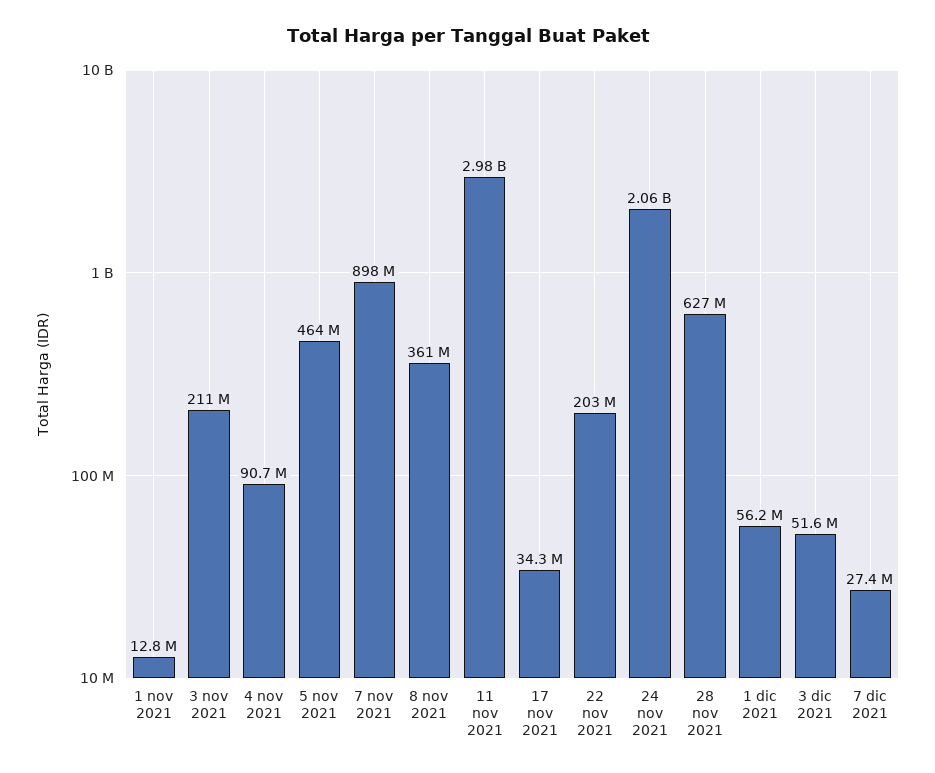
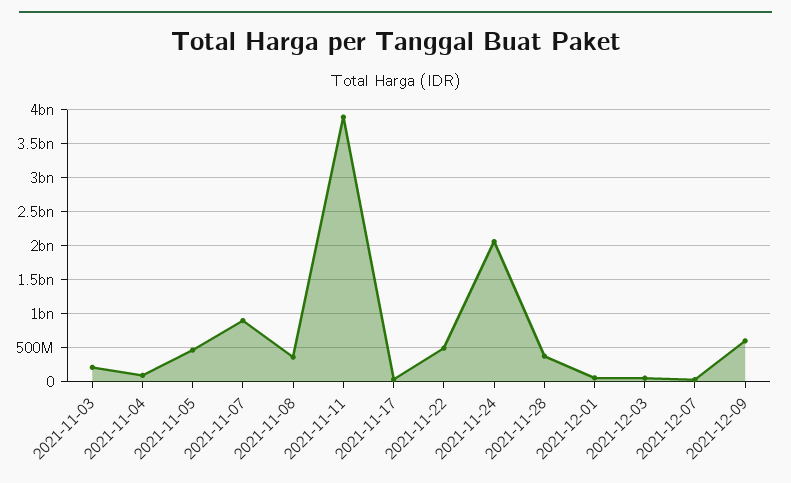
1 nov 2021: 12800000 -> none
11 nov 2021: 2980000000 -> 3900000000
22 nov 2021: 203000000 -> 500000000
28 nov 2021: 627000000 -> 400000000
2021-12-09: none -> 600000000

